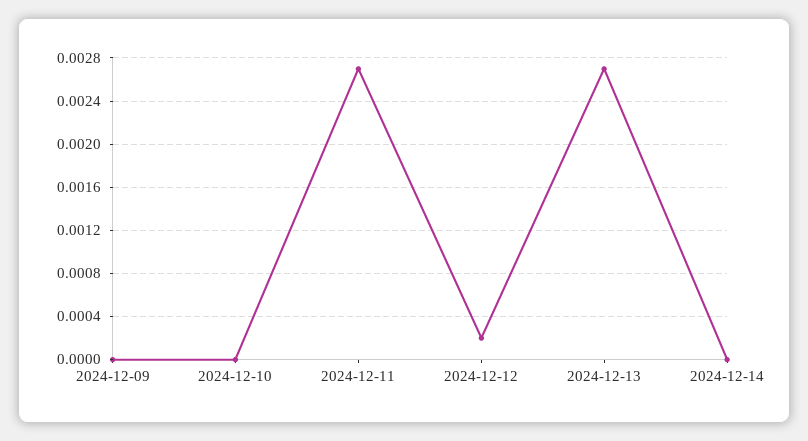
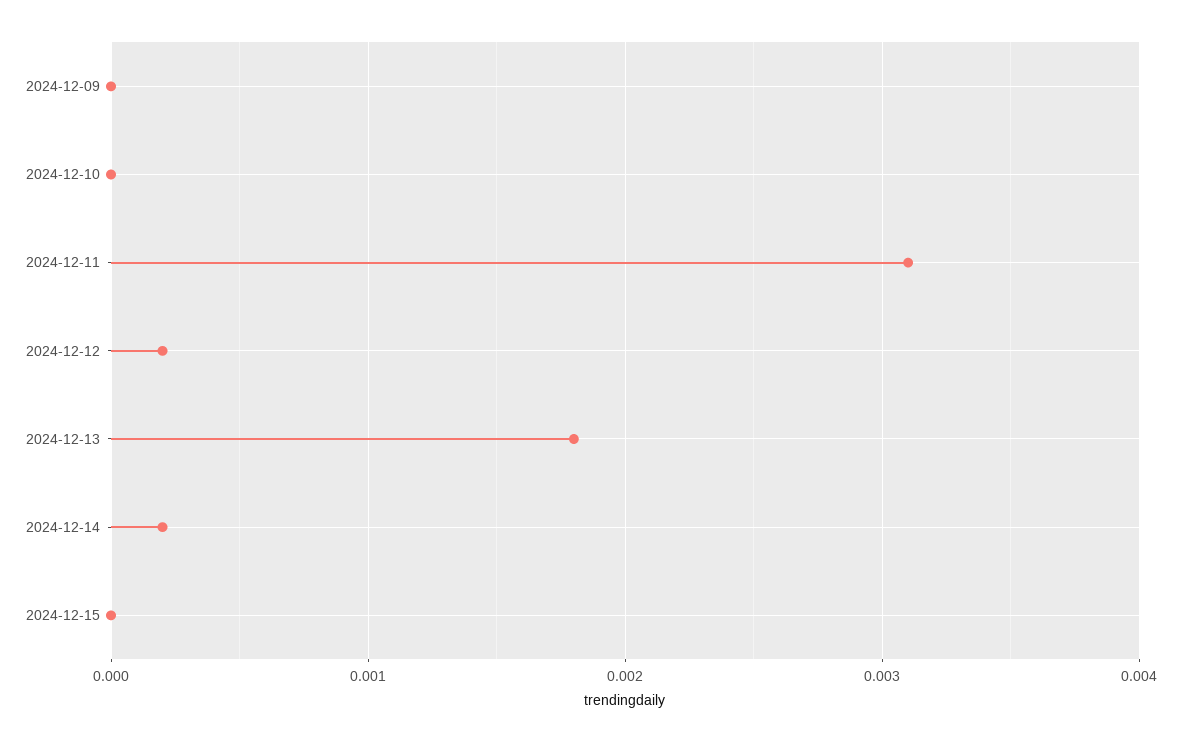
2024-12-11: 0.0027 -> 0.0031
2024-12-13: 0.0027 -> 0.0018
2024-12-14: 0 -> 0.0002
2024-12-15: none -> 0

